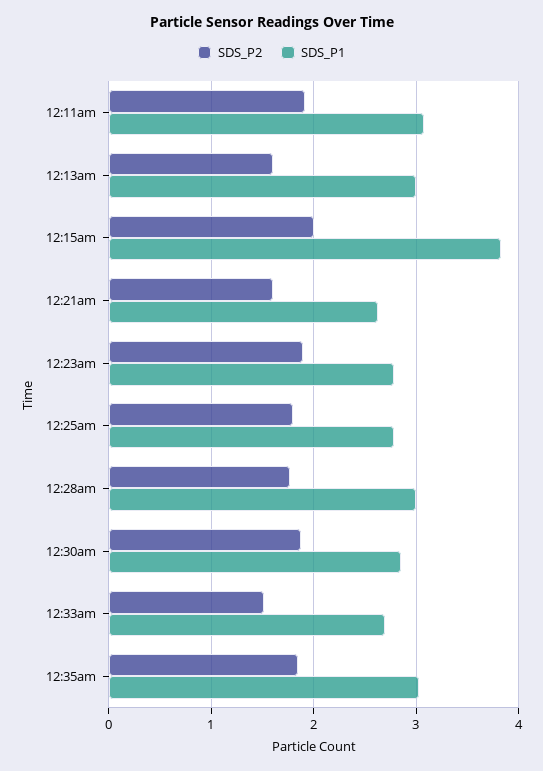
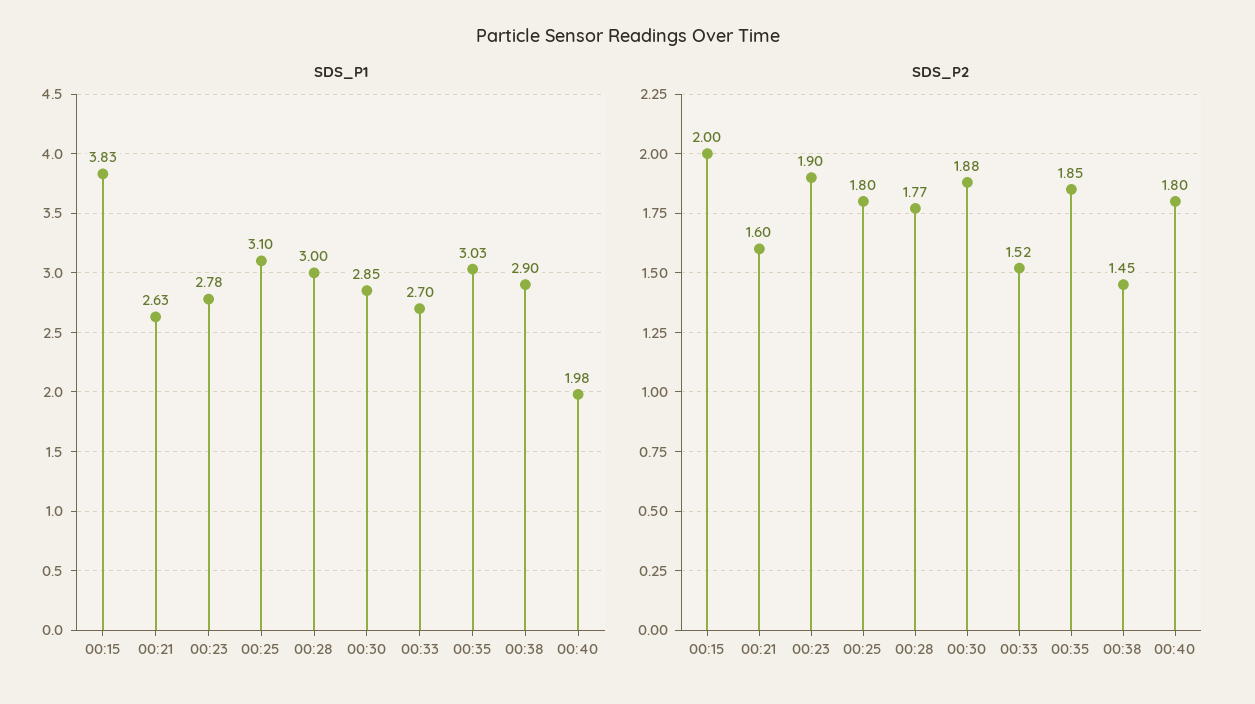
SDS_P2, 12:11am: 1.9 -> none
SDS_P1, 12:11am: 3.1 -> none
SDS_P2, 12:13am: 1.6 -> none
SDS_P1, 12:13am: 3 -> none
SDS_P1, 12:25am: 2.8 -> 3.1
SDS_P1, 00:38: none -> 2.9
SDS_P1, 00:40: none -> 1.98
SDS_P2, 00:38: none -> 1.45
SDS_P2, 00:40: none -> 1.8

